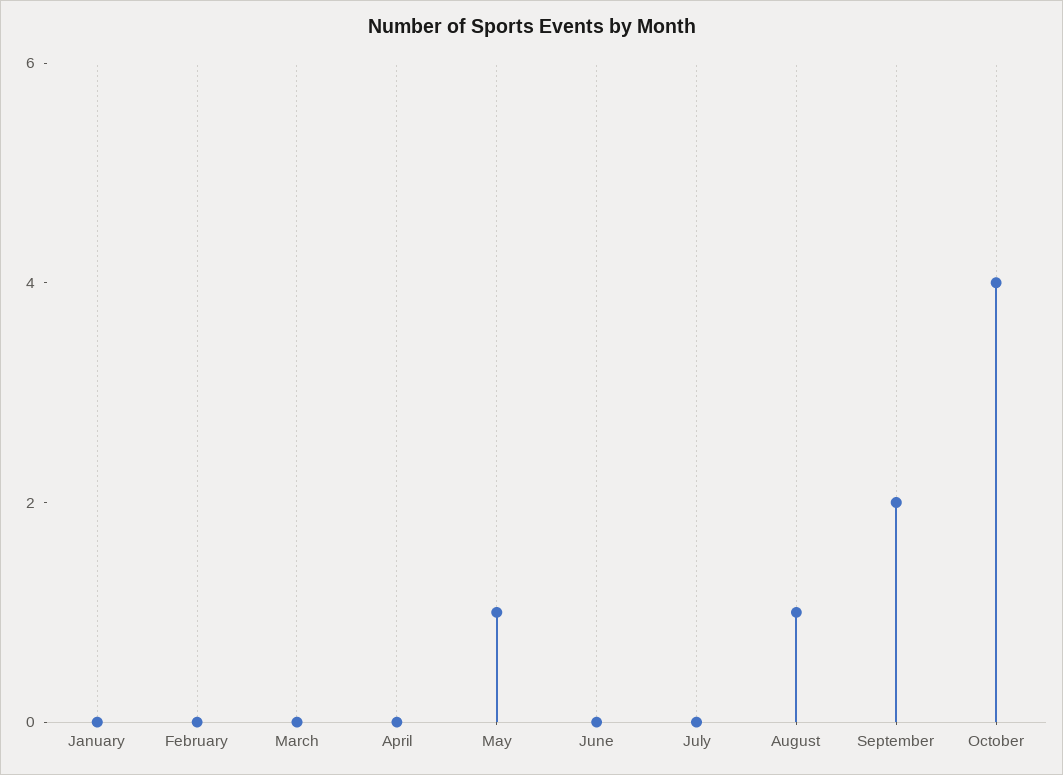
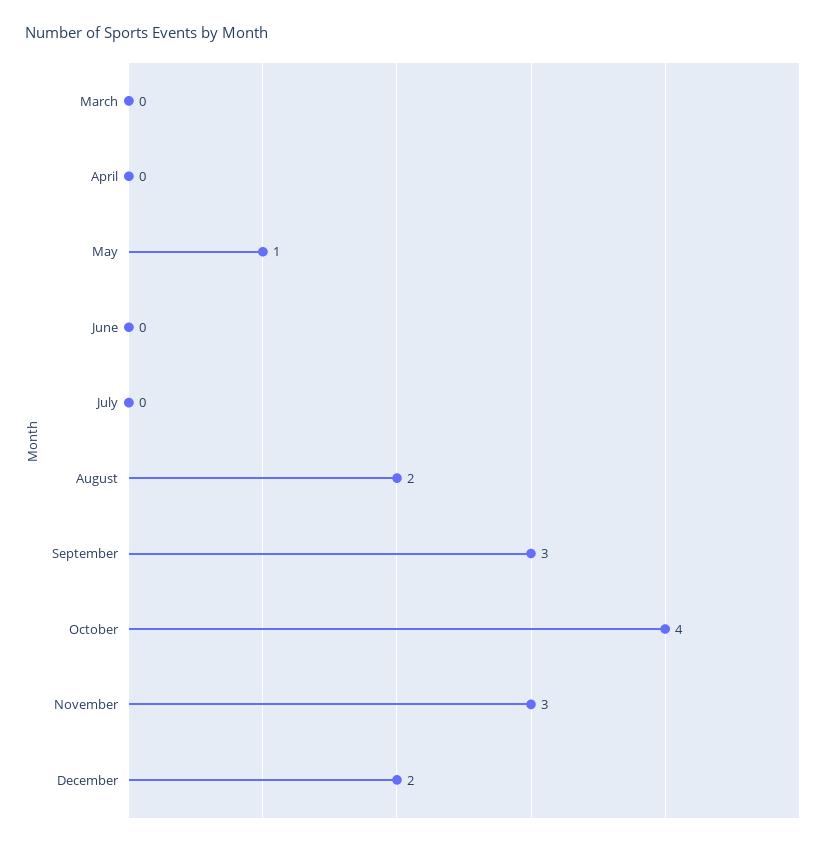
January: 0 -> none
February: 0 -> none
August: 1 -> 2
September: 2 -> 3
November: none -> 3
December: none -> 2

